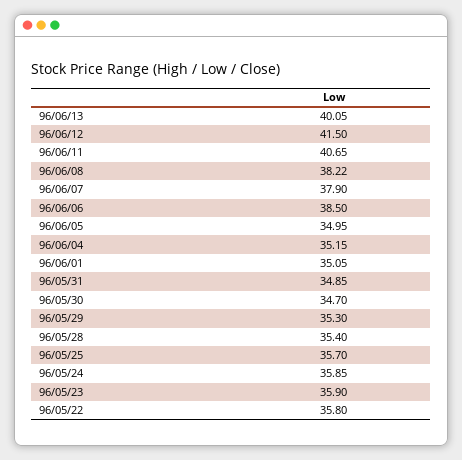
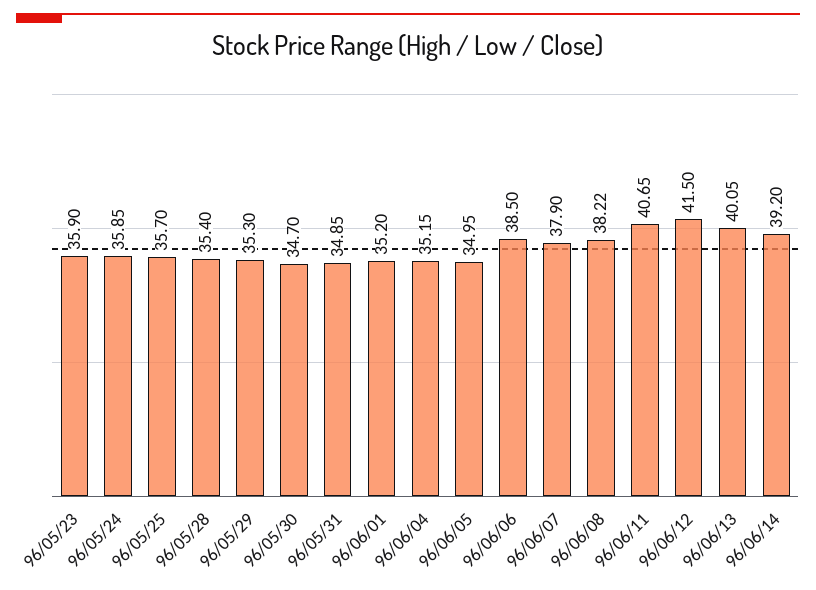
96/06/01: 35.05 -> 35.2
96/05/22: 35.8 -> none
96/06/14: none -> 39.2

